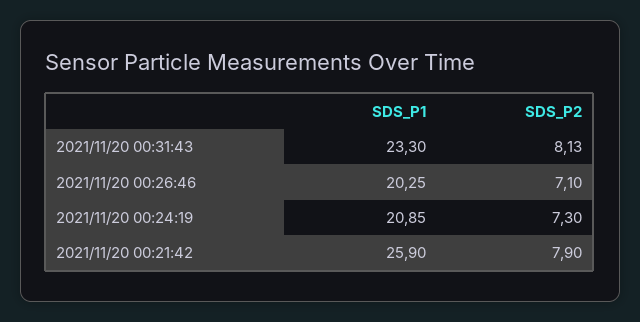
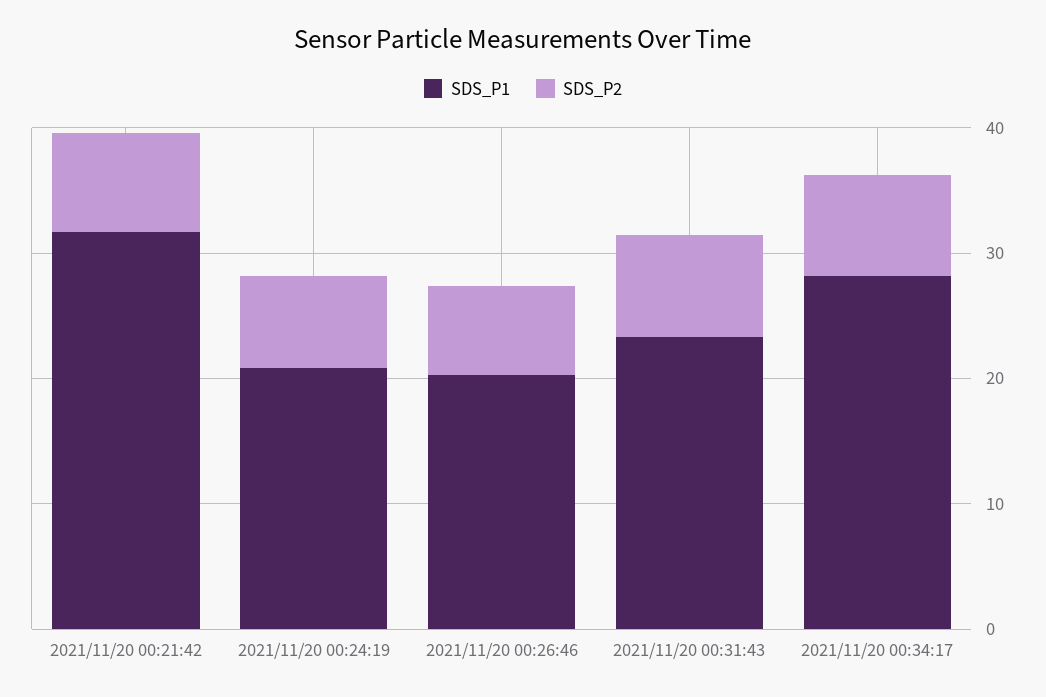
SDS_P1, 2021/11/20 00:21:42: 25.9 -> 32
SDS_P1, 2021/11/20 00:34:17: none -> 28
SDS_P2, 2021/11/20 00:34:17: none -> 8

